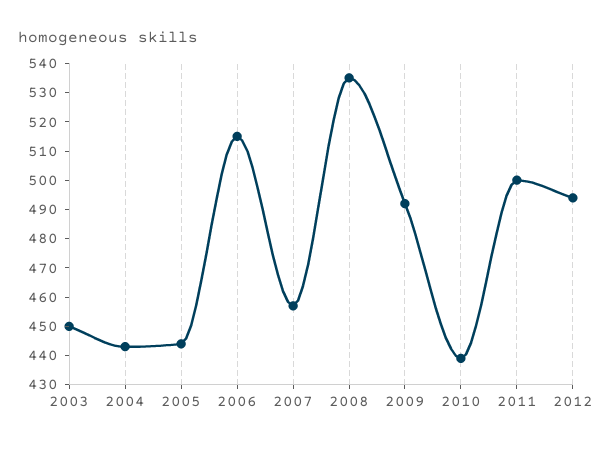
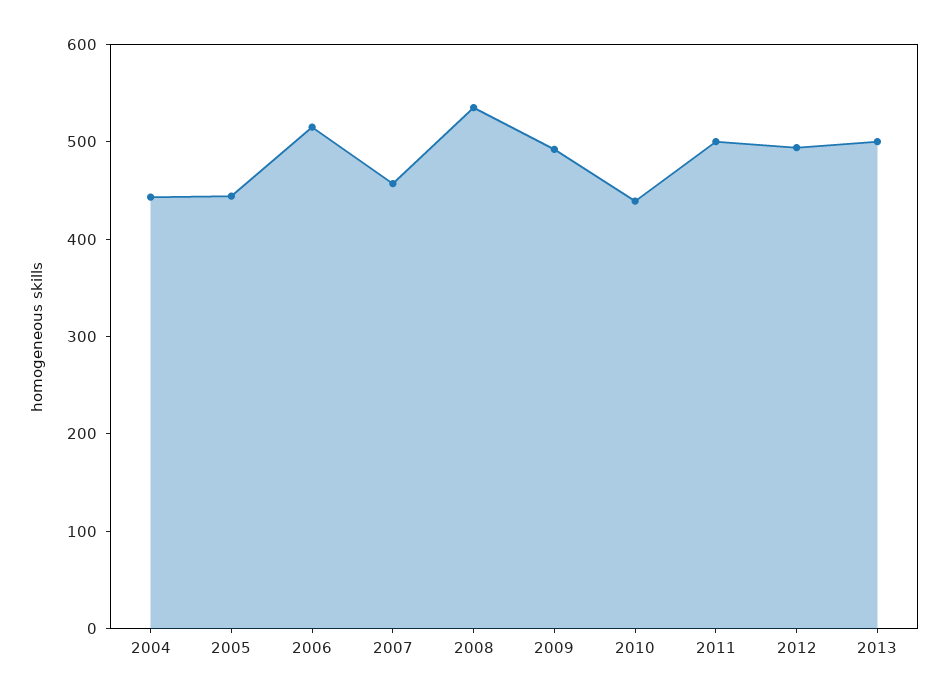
2003: 450 -> none
2013: none -> 500

